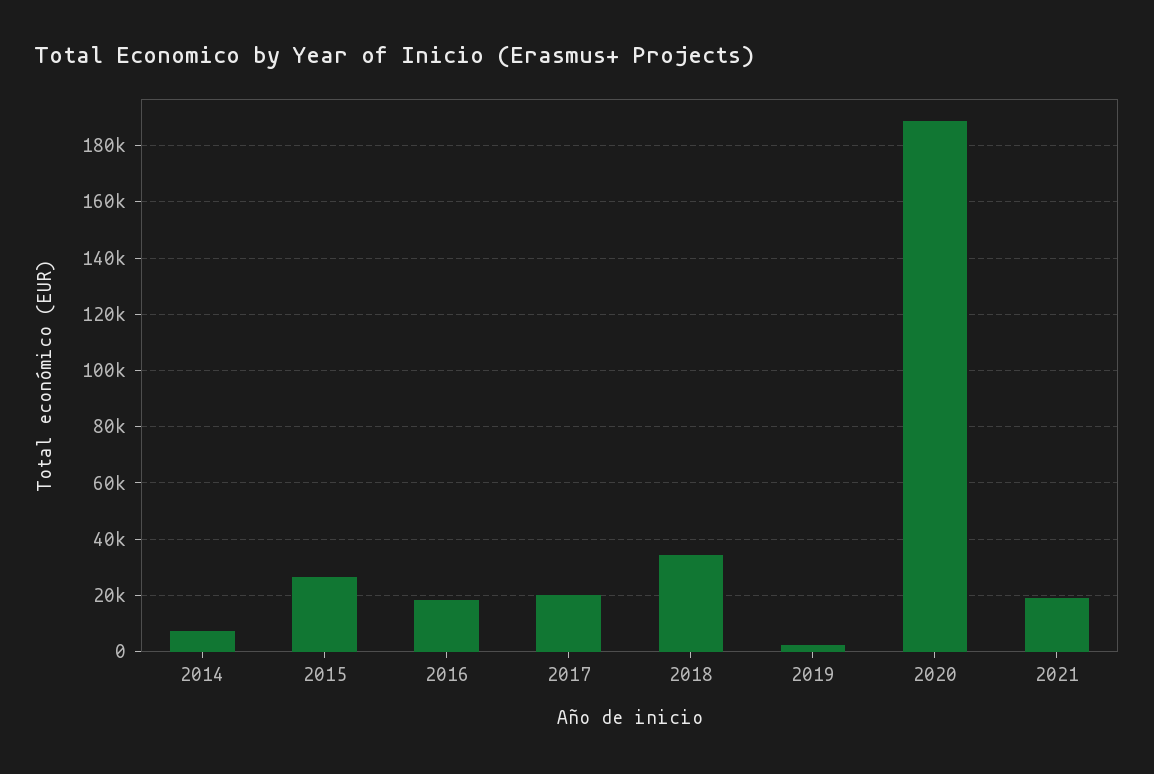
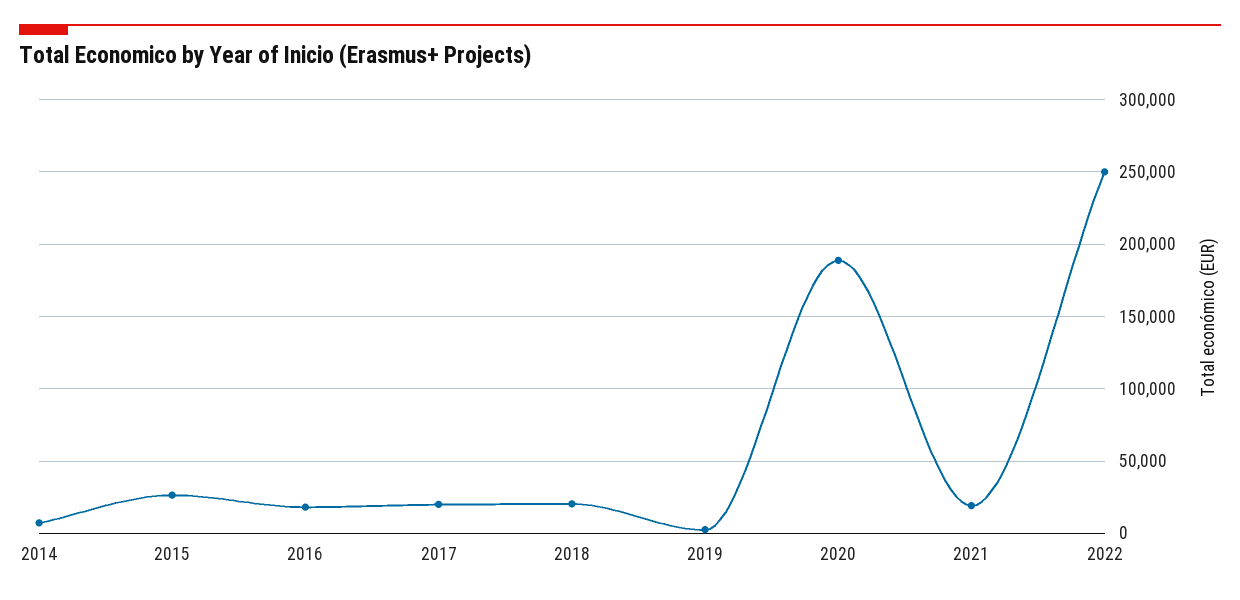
2018: 35000 -> 20000
2022: none -> 250000

